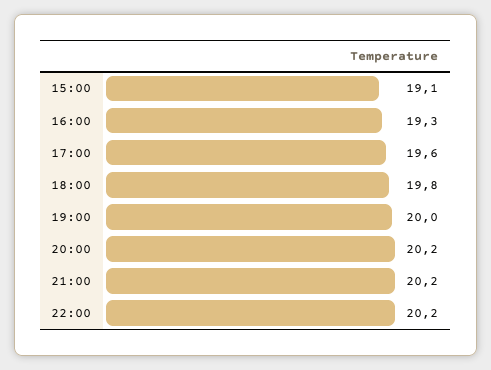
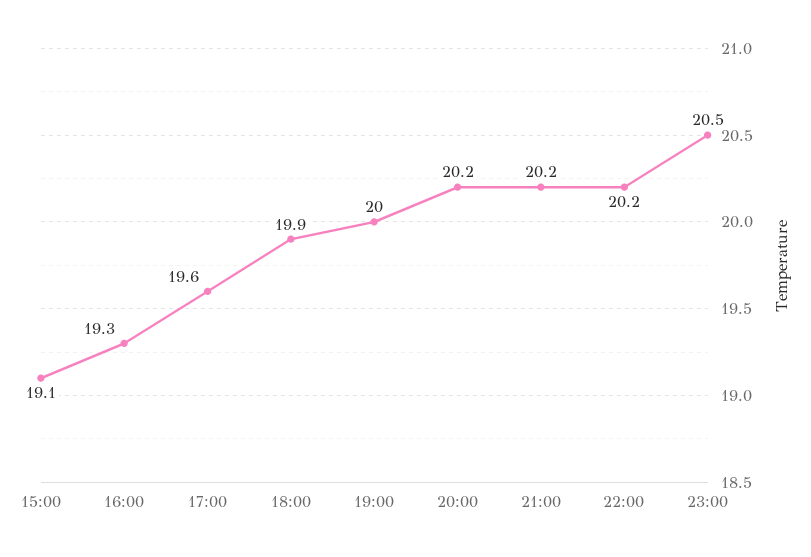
18:00: 19.8 -> 19.9
23:00: none -> 20.5

